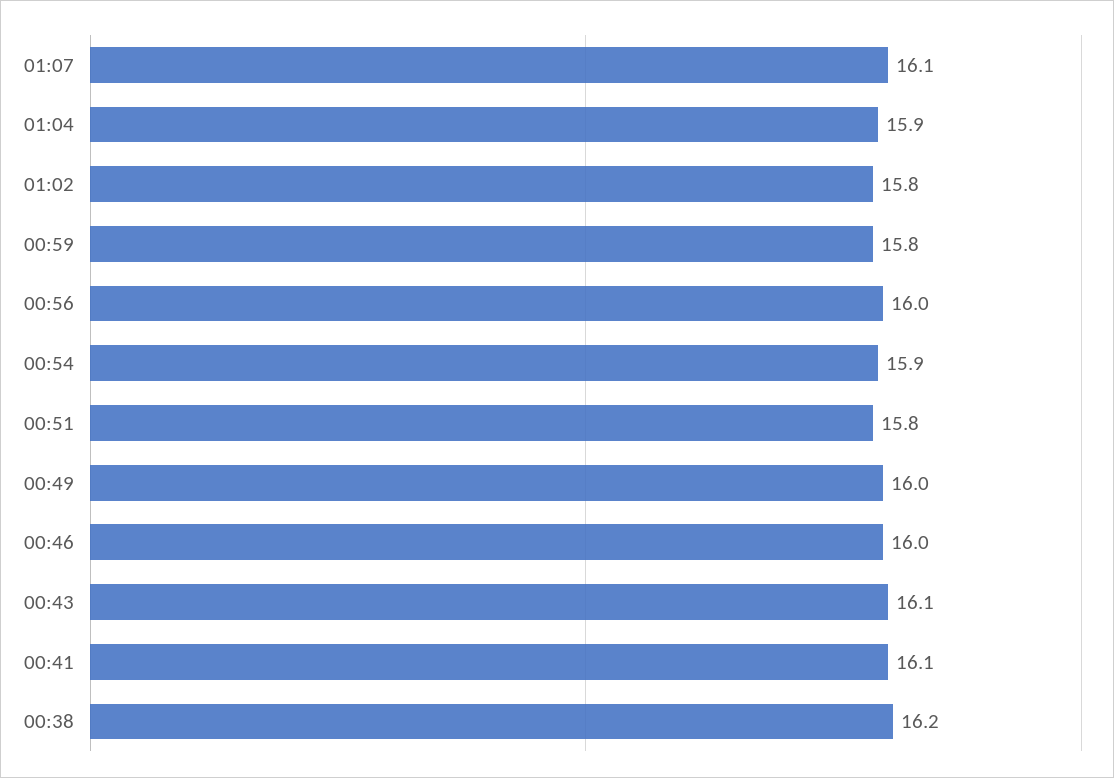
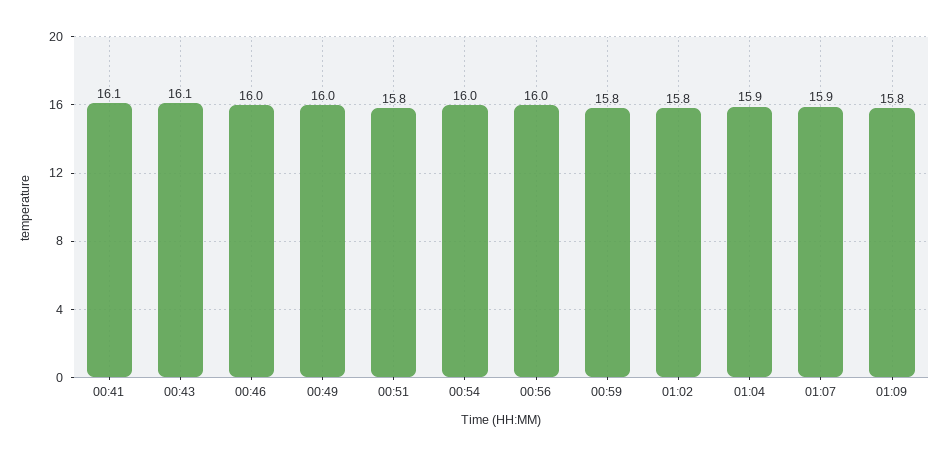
01:07: 16.1 -> 15.9
00:54: 15.9 -> 16
00:38: 16.2 -> none
01:09: none -> 15.8

